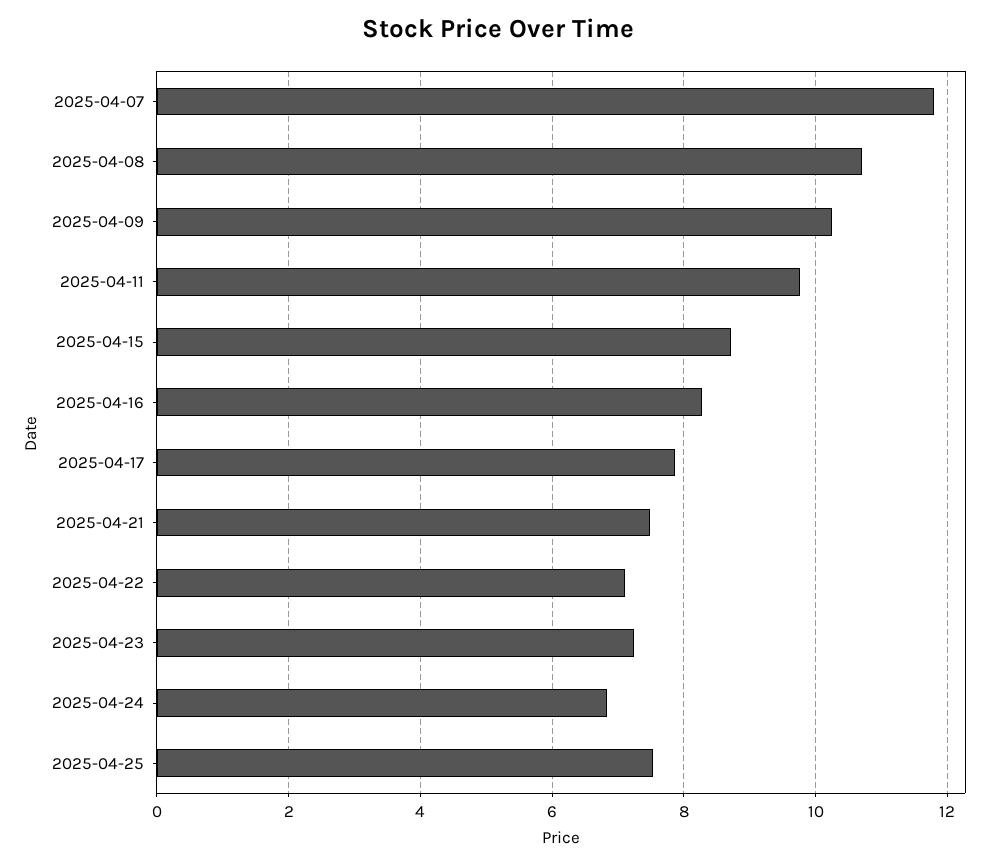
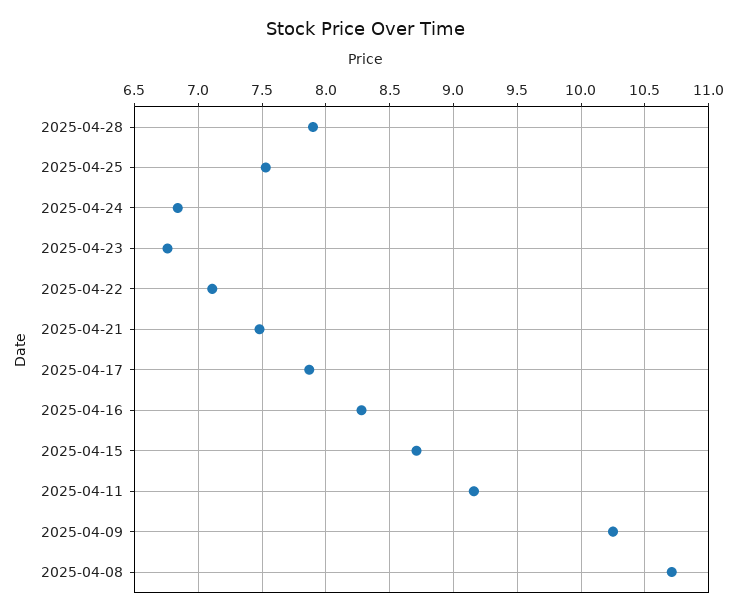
2025-04-07: 11.8 -> none
2025-04-11: 9.8 -> 9.15
2025-04-23: 7.2 -> 6.75
2025-04-28: none -> 7.9

